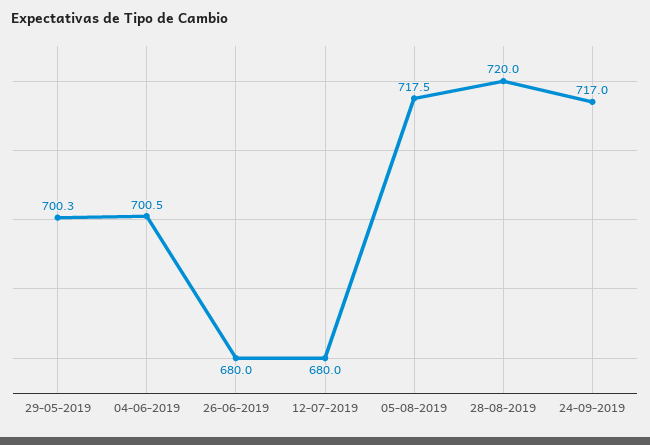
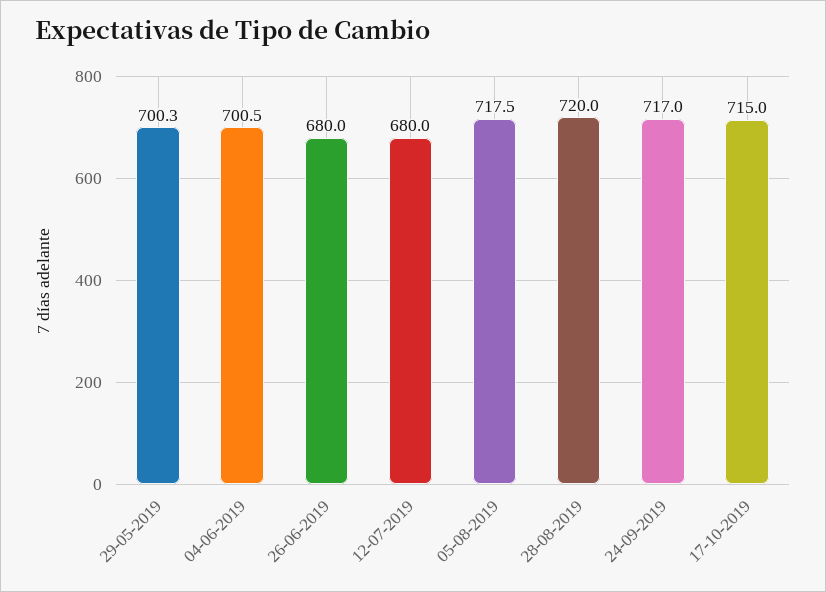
17-10-2019: none -> 715

